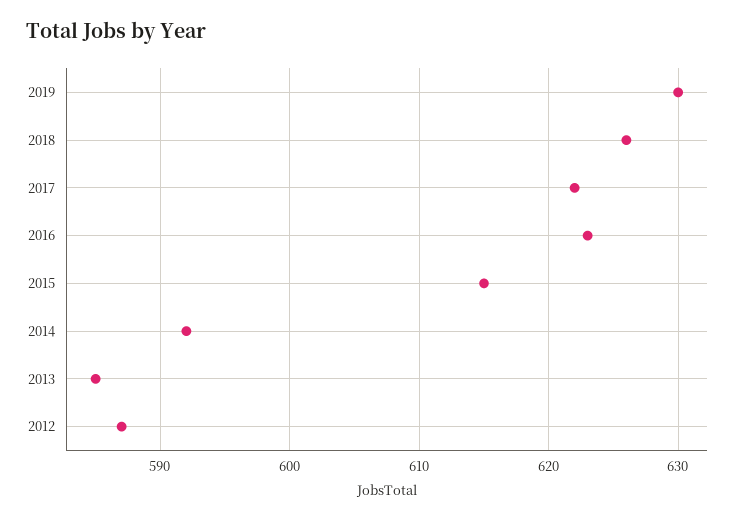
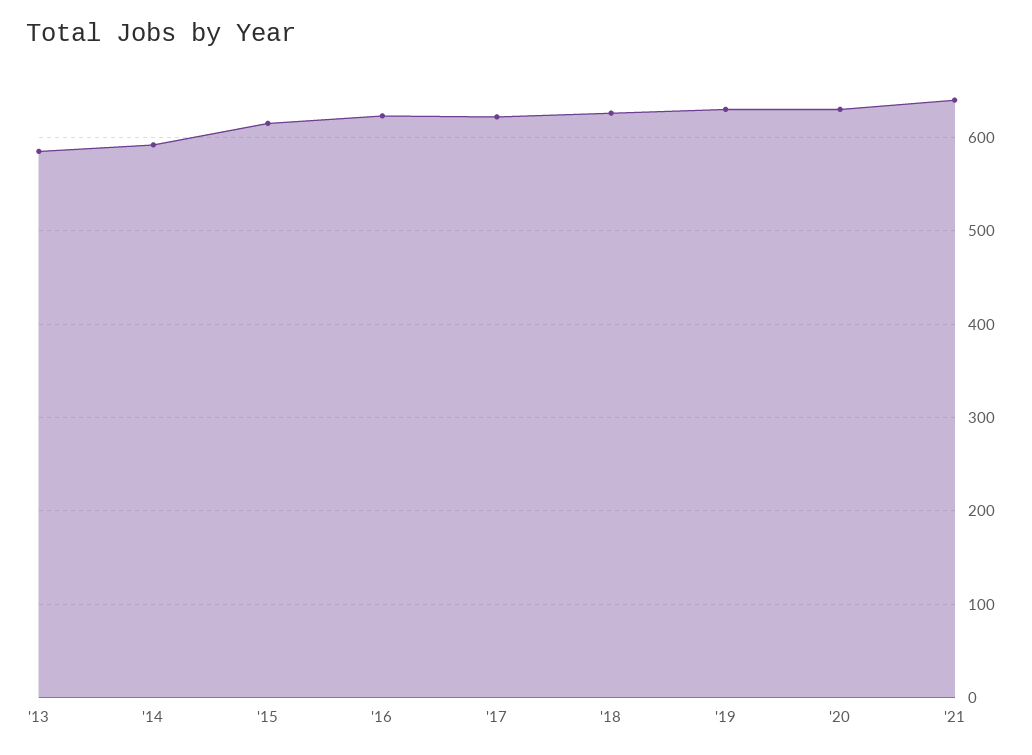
2012: 587 -> none
'20: none -> 630
'21: none -> 640

